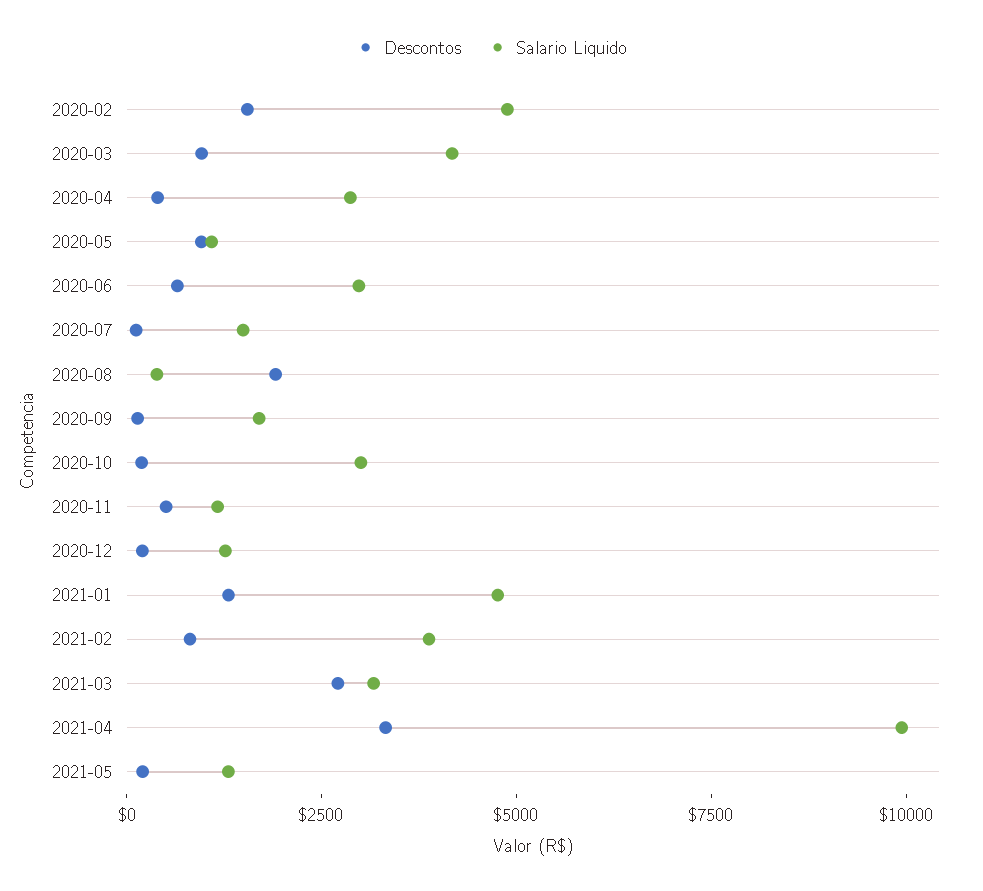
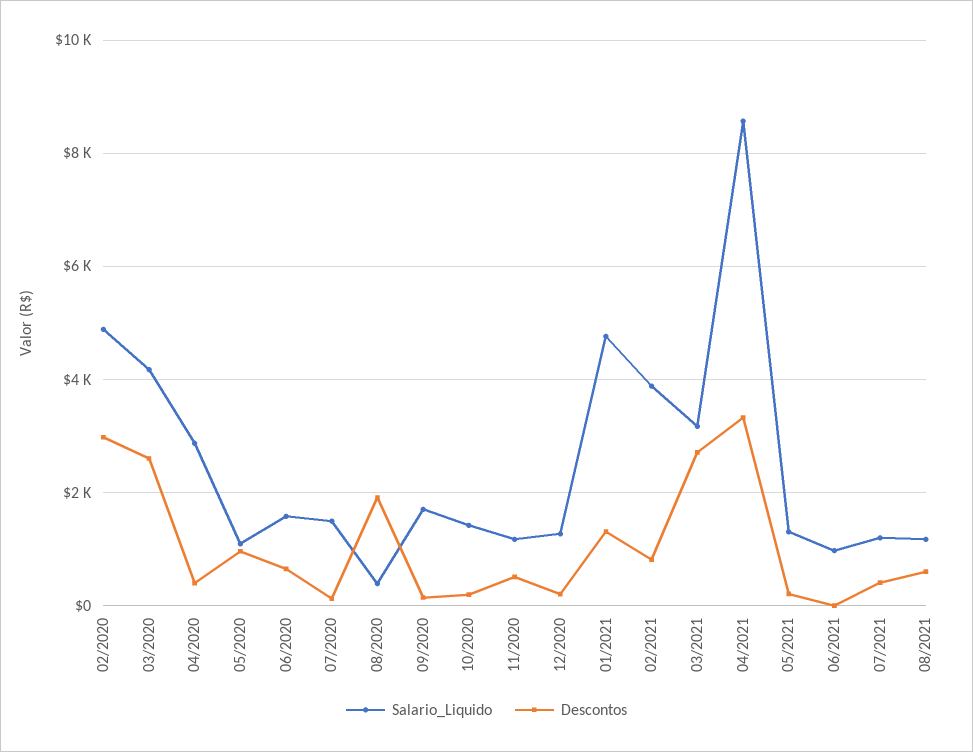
Descontos, 2020-02: 1500 -> 3000
Descontos, 2020-03: 1000 -> 2600
Salario Liquido, 2020-06: 3000 -> 1600
Salario Liquido, 2020-10: 3000 -> 1400
Salario Liquido, 2021-04: 10000 -> 8600
Salario Liquido, 06/2021: none -> 1000
Descontos, 06/2021: none -> 0
Salario Liquido, 07/2021: none -> 1200
Descontos, 07/2021: none -> 400
Salario Liquido, 08/2021: none -> 1200
Descontos, 08/2021: none -> 600

